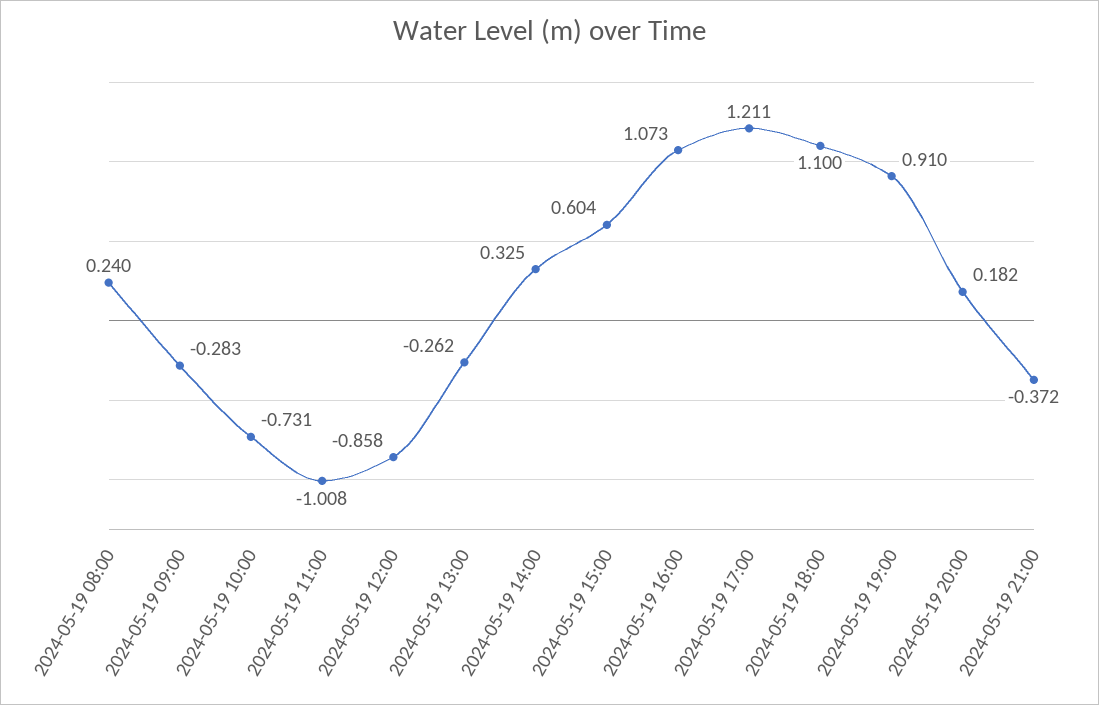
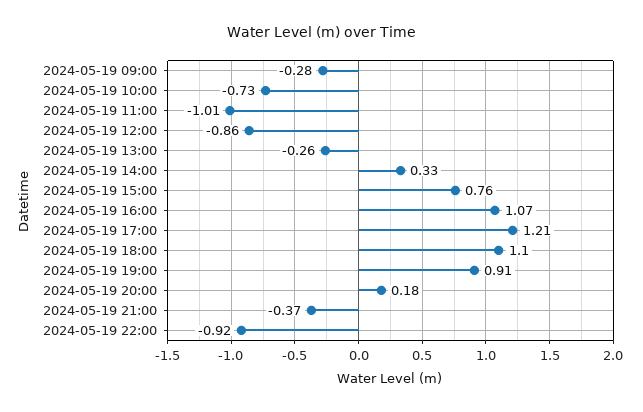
2024-05-19 08:00: 0.24 -> none
2024-05-19 15:00: 0.604 -> 0.76
2024-05-19 22:00: none -> -0.92

